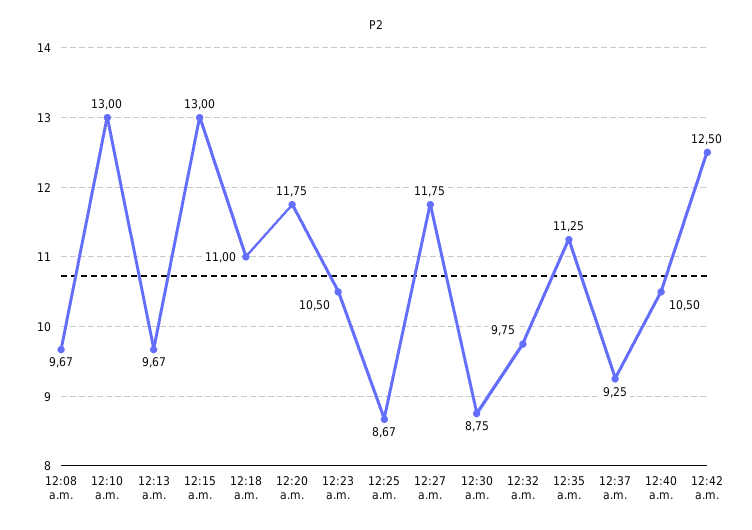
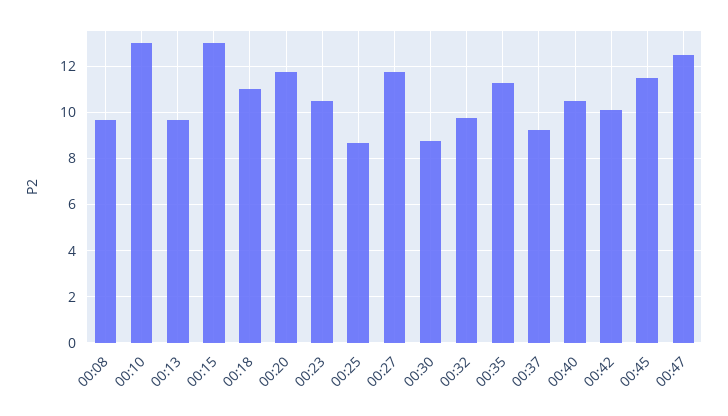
12:42 a.m.: 12.5 -> 10
00:45: none -> 11.5
00:47: none -> 12.5

